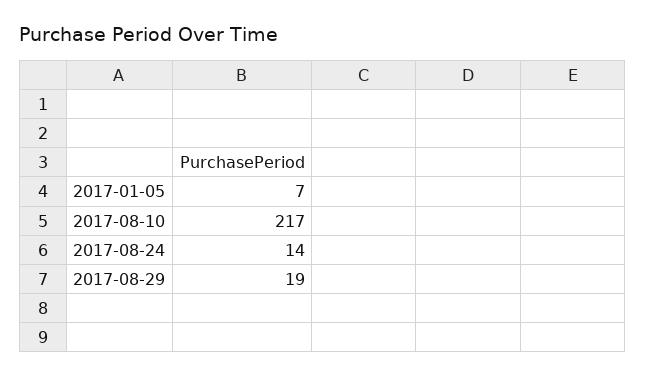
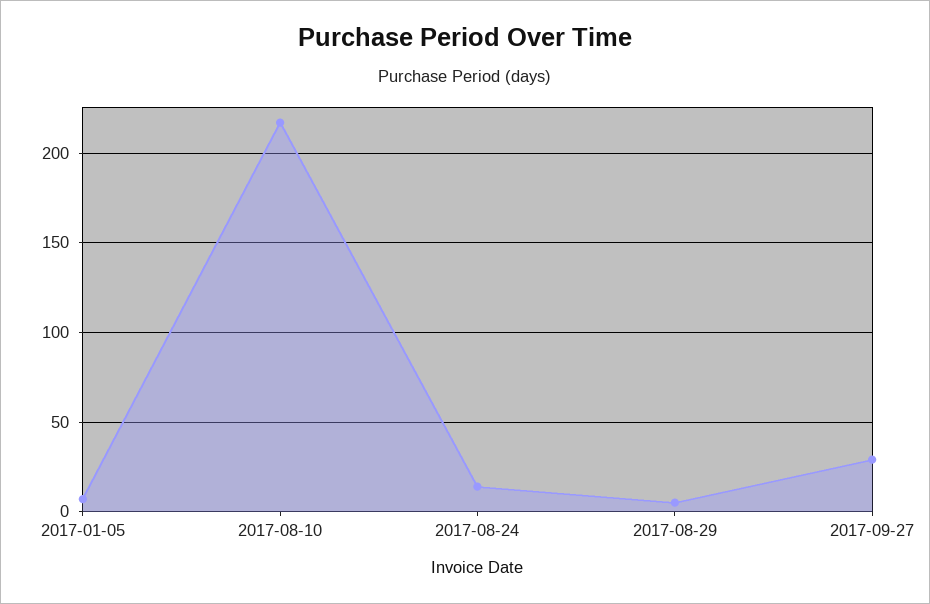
2017-08-29: 19 -> 5
2017-09-27: none -> 30

